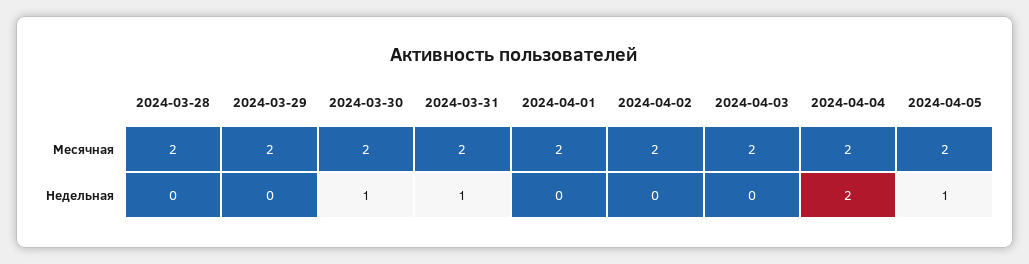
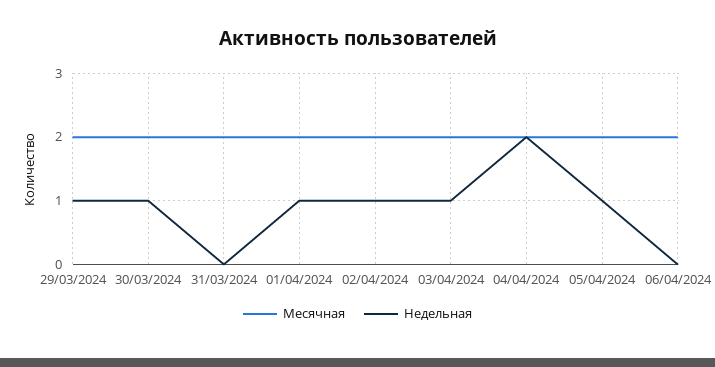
Месячная, 2024-03-28: 2 -> none
Недельная, 2024-03-28: 0 -> none
Недельная, 2024-03-29: 0 -> 1
Недельная, 2024-03-31: 1 -> 0
Недельная, 2024-04-01: 0 -> 1
Недельная, 2024-04-02: 0 -> 1
Недельная, 2024-04-03: 0 -> 1
Месячная, 06/04/2024: none -> 2
Недельная, 06/04/2024: none -> 0

